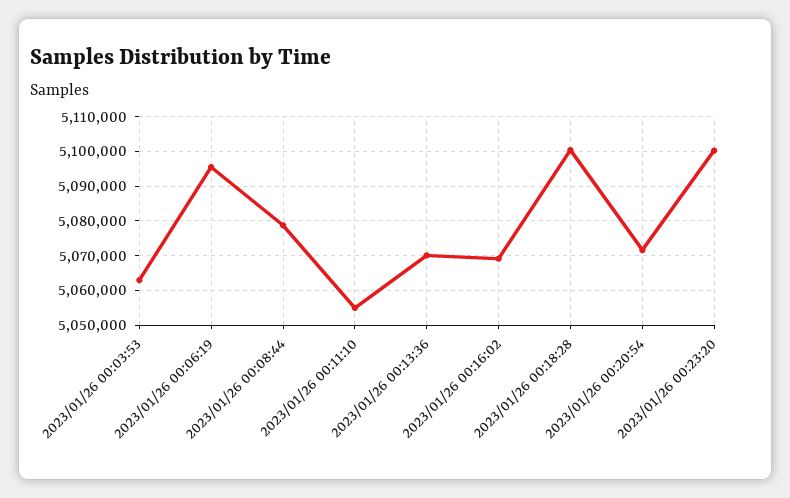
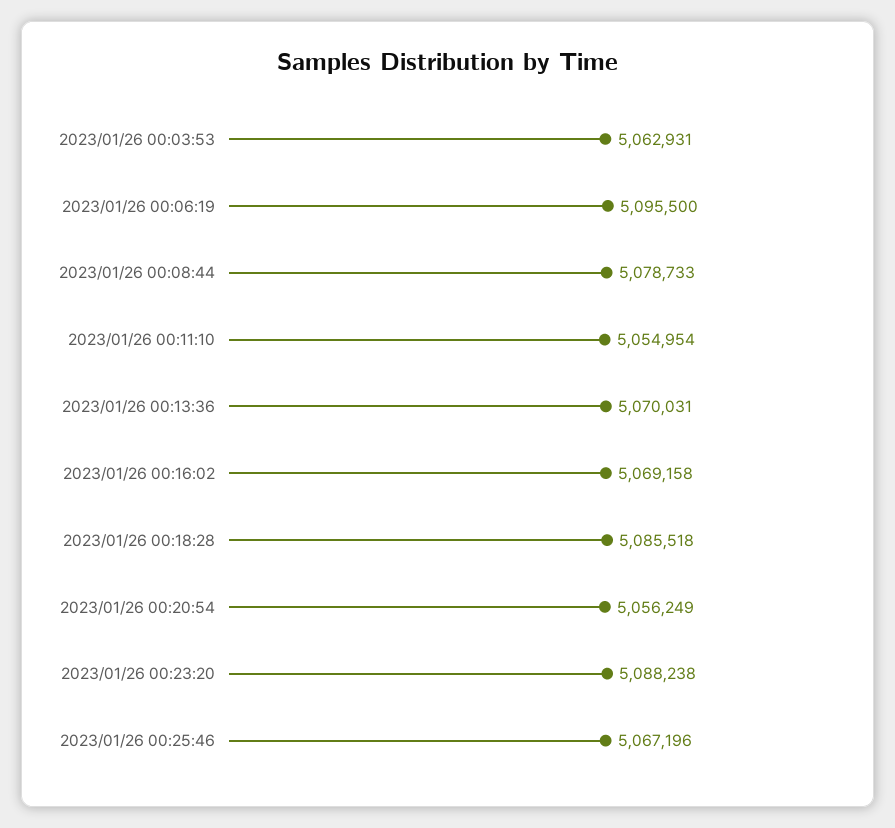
2023/01/26 00:18:28: 5100000 -> 5085518
2023/01/26 00:20:54: 5072000 -> 5056249
2023/01/26 00:23:20: 5100000 -> 5088238
2023/01/26 00:25:46: none -> 5067196

